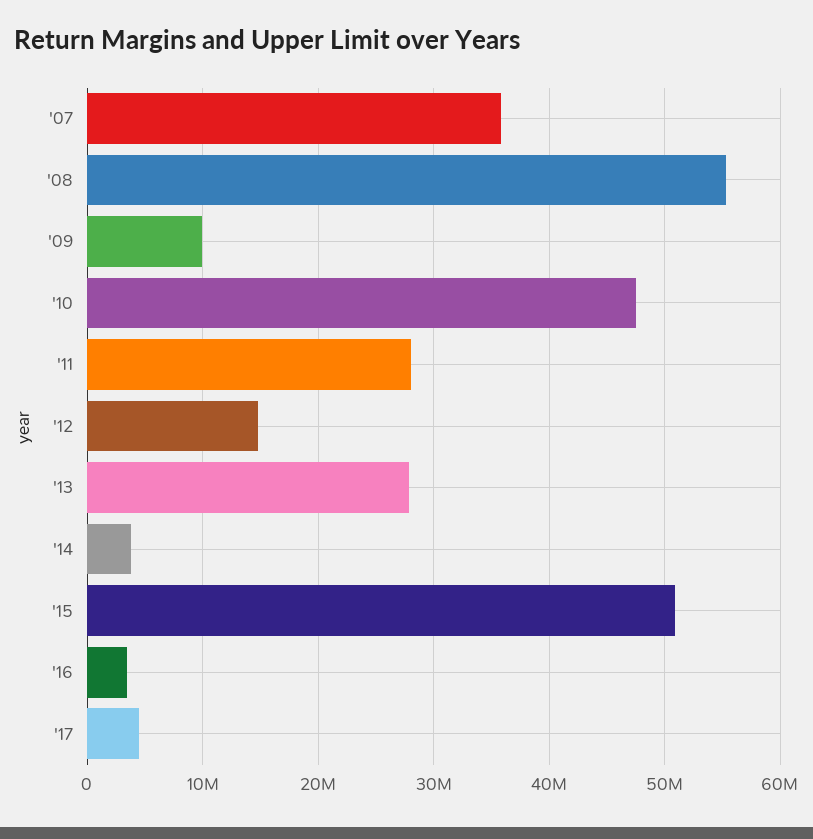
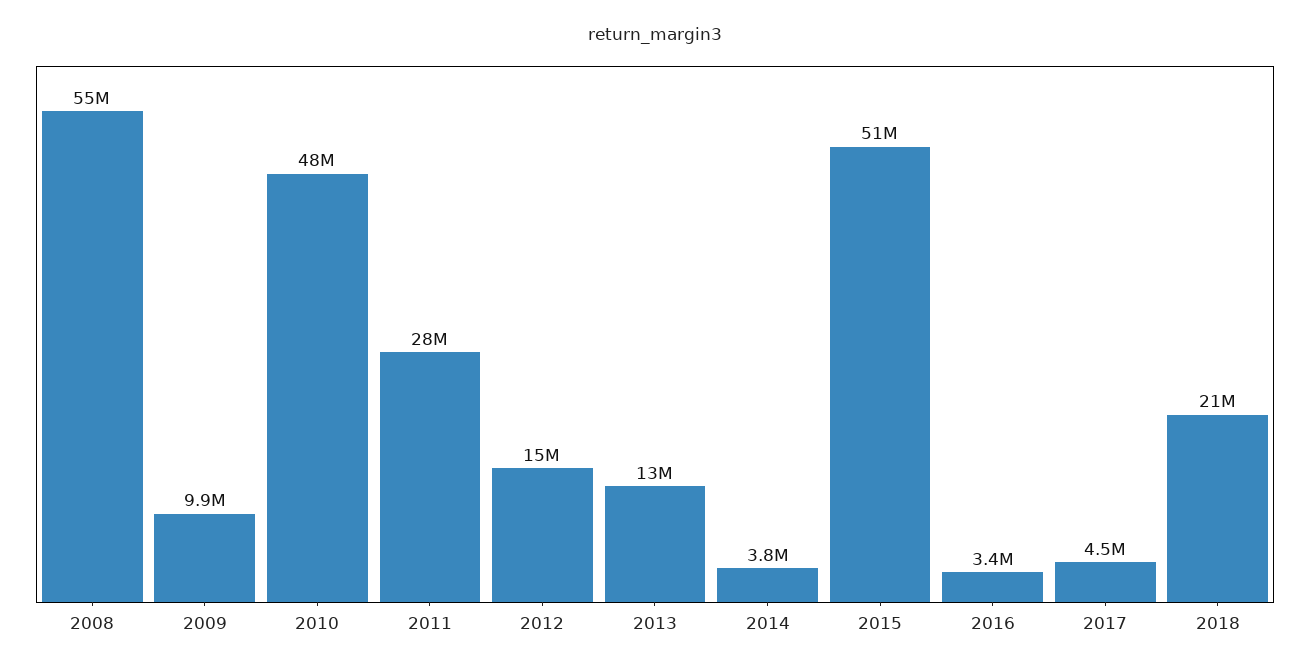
'07: 36000000 -> none
'13: 28000000 -> 13000000
2018: none -> 21000000

